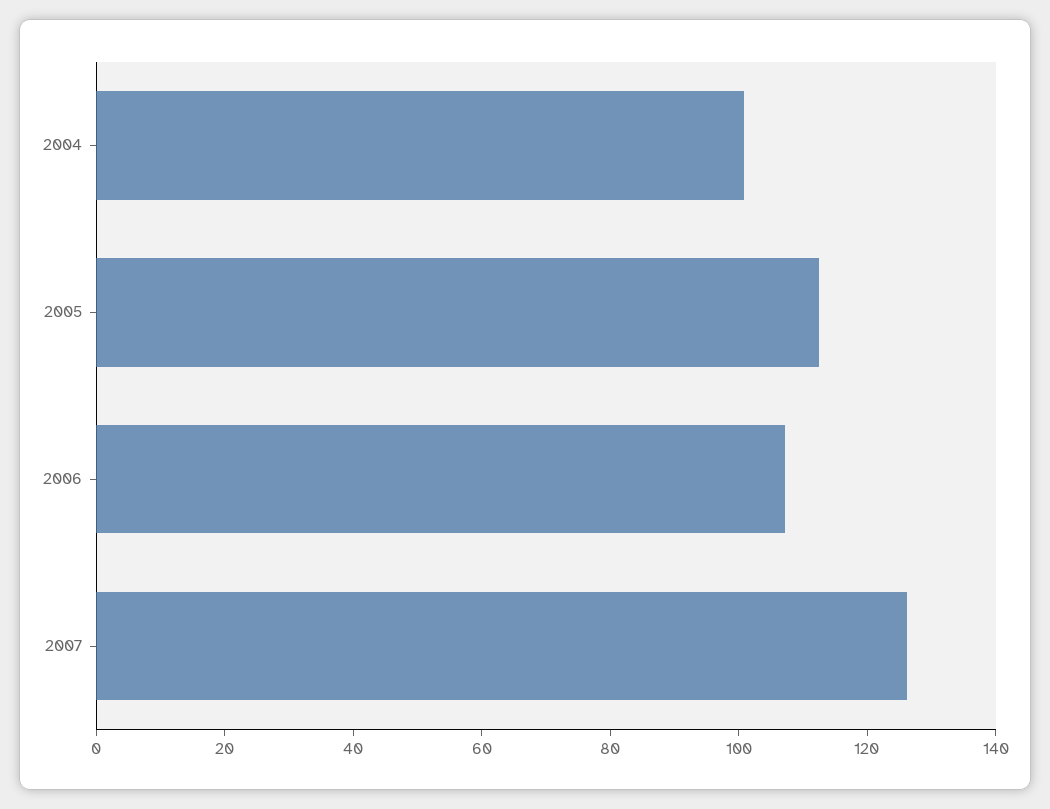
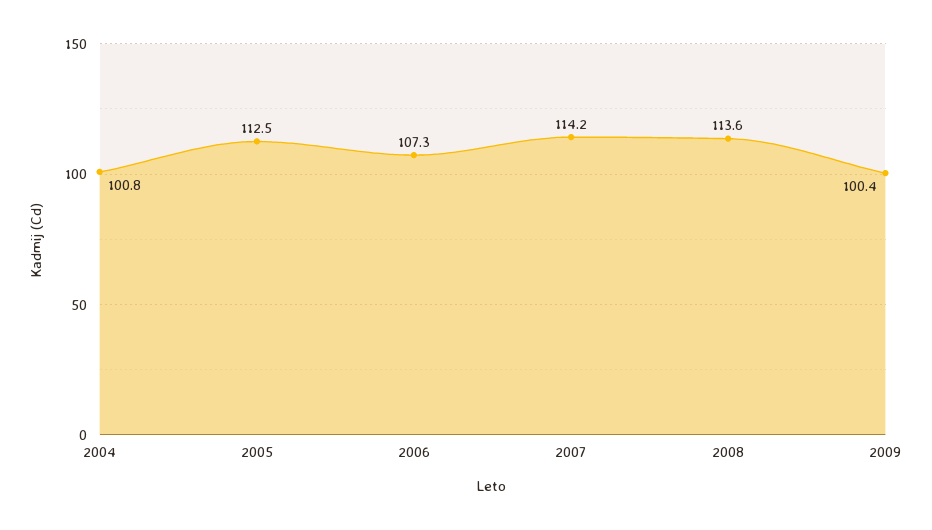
2007: 125 -> 114.2
2008: none -> 113.6
2009: none -> 100.4

